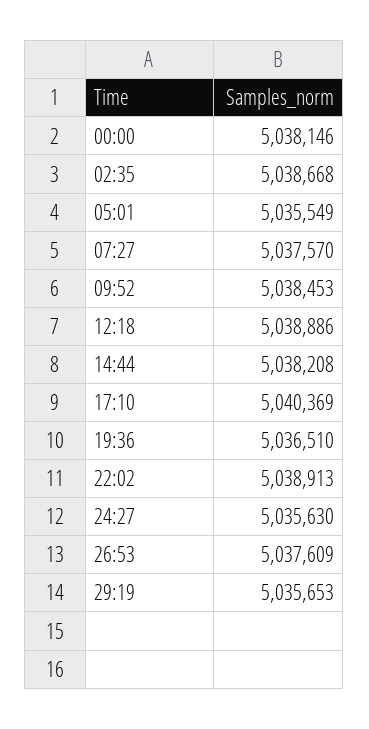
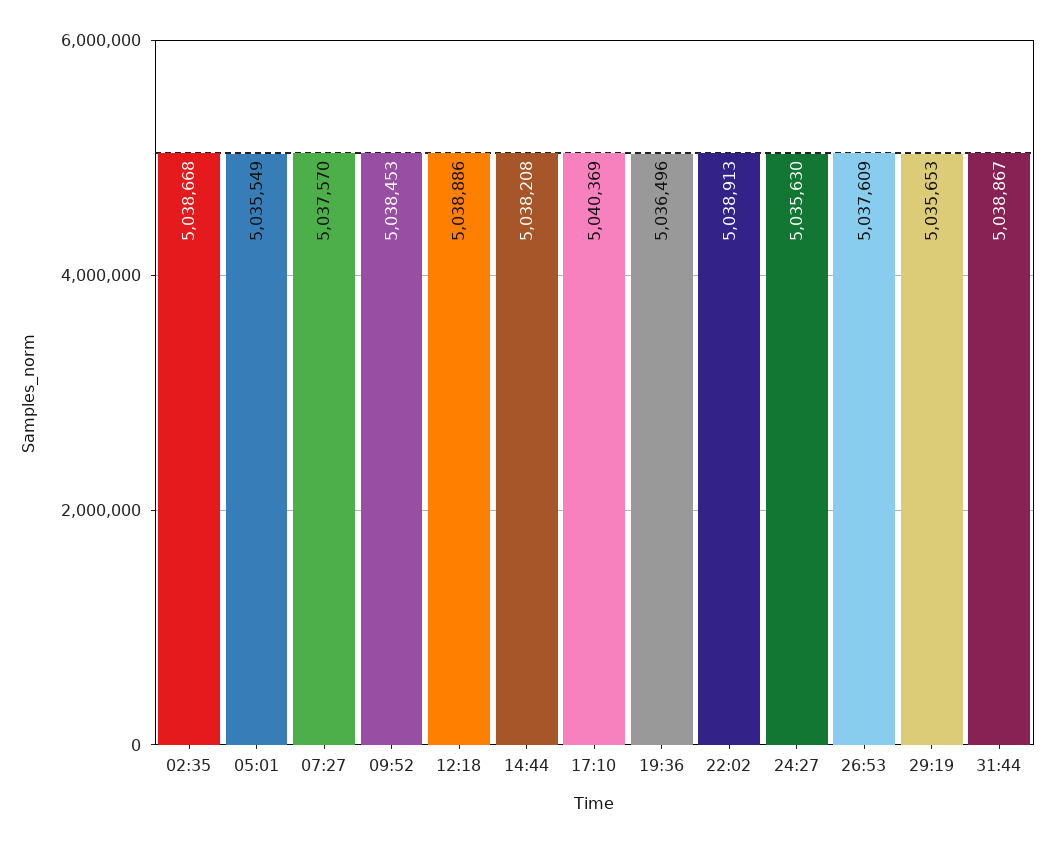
00:00: 5038146 -> none
19:36: 5036510 -> 5036496
31:44: none -> 5038867

